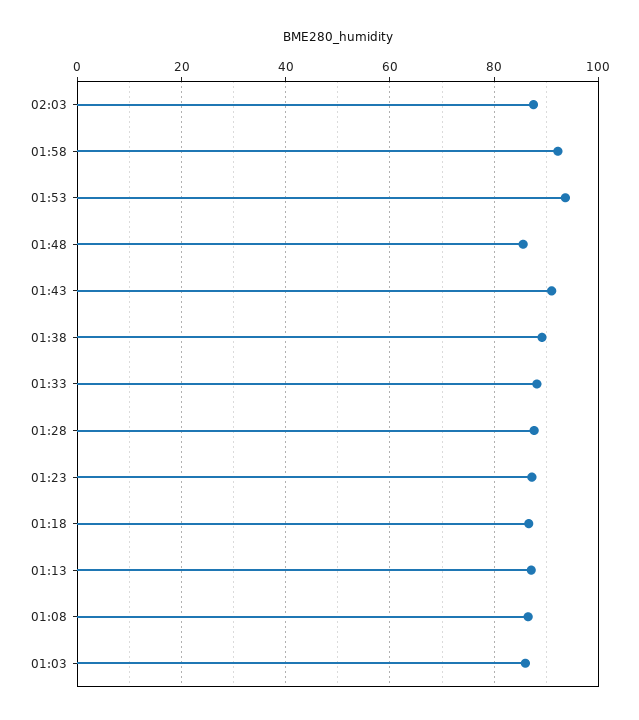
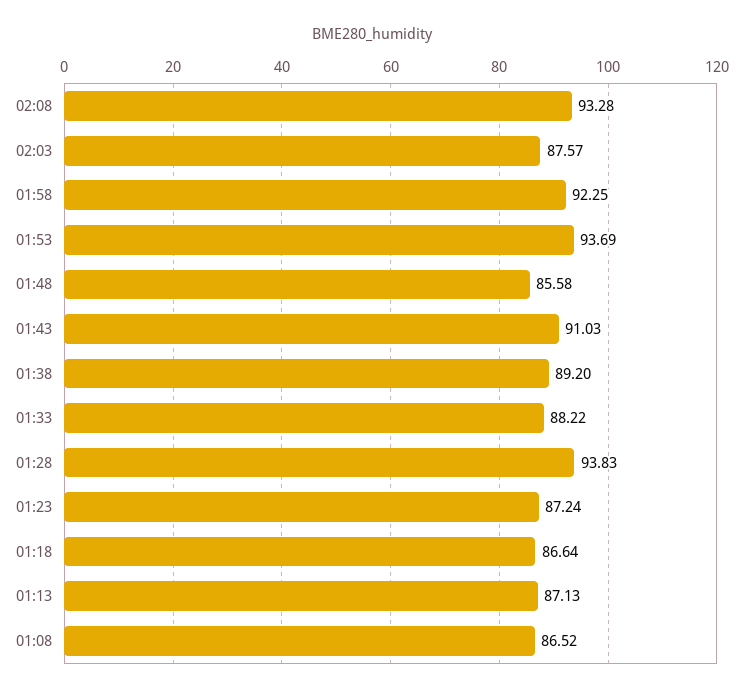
01:28: 88 -> 93.83
01:03: 86 -> none
02:08: none -> 93.28

